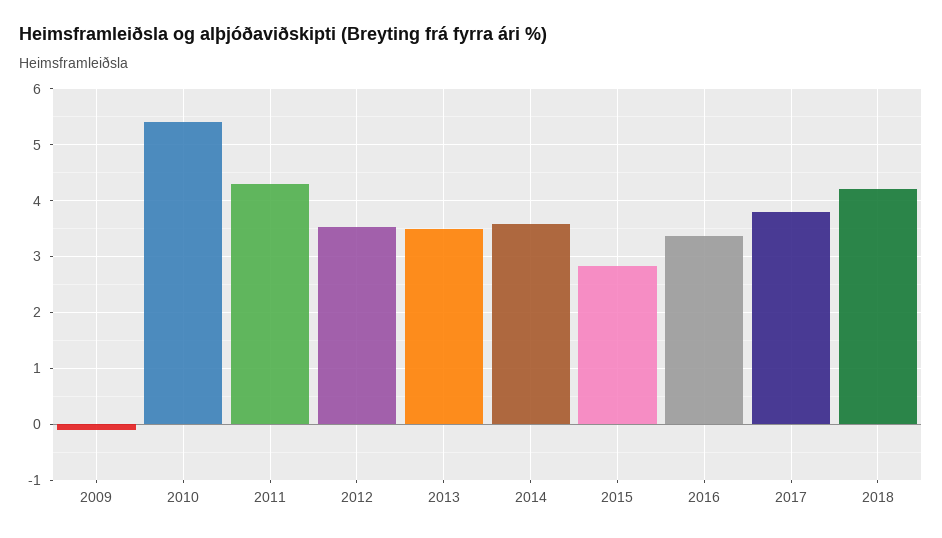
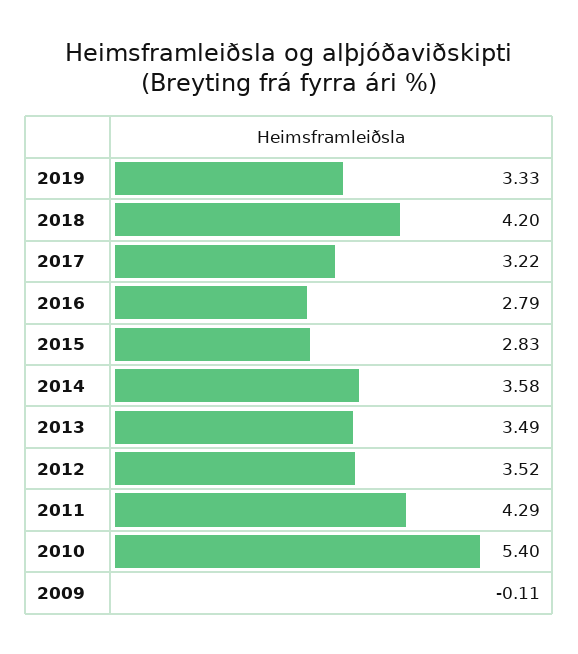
2016: 3.4 -> 2.79
2017: 3.8 -> 3.22
2019: none -> 3.33

